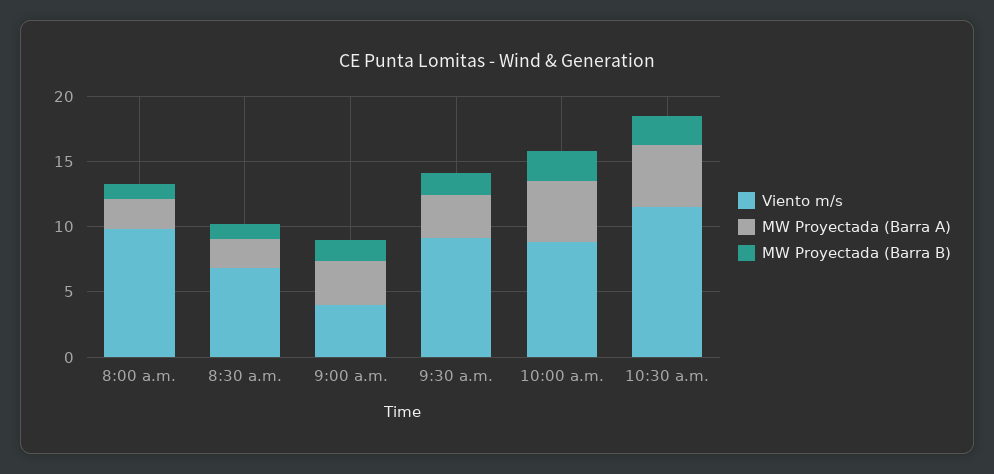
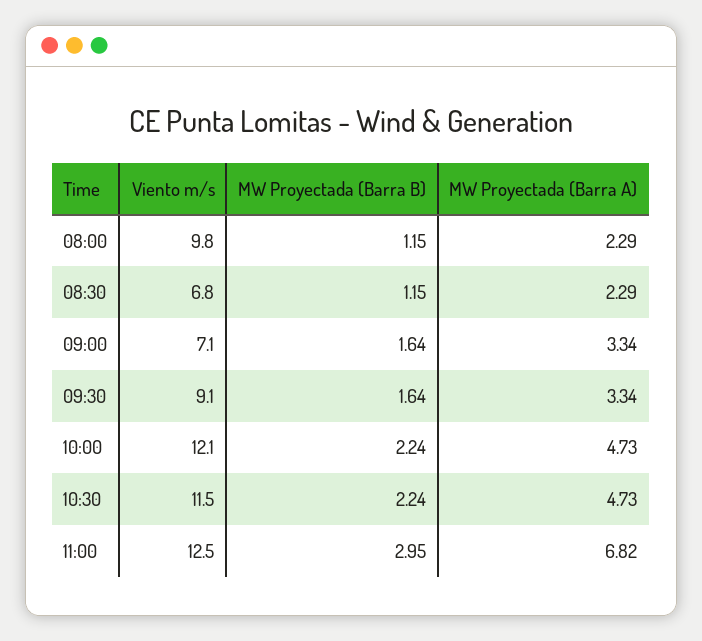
Viento m/s, 9:00 a.m.: 4 -> 7.1
Viento m/s, 10:00 a.m.: 9 -> 12.1
Viento m/s, 11:00: none -> 12.5
MW Proyectada (Barra B), 11:00: none -> 2.95
MW Proyectada (Barra A), 11:00: none -> 6.82

